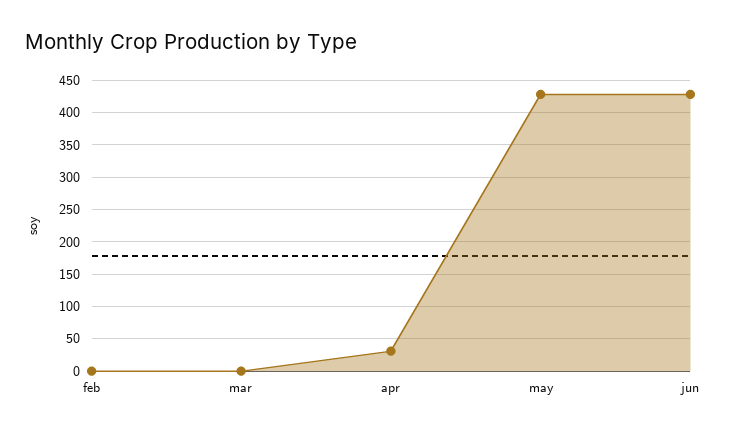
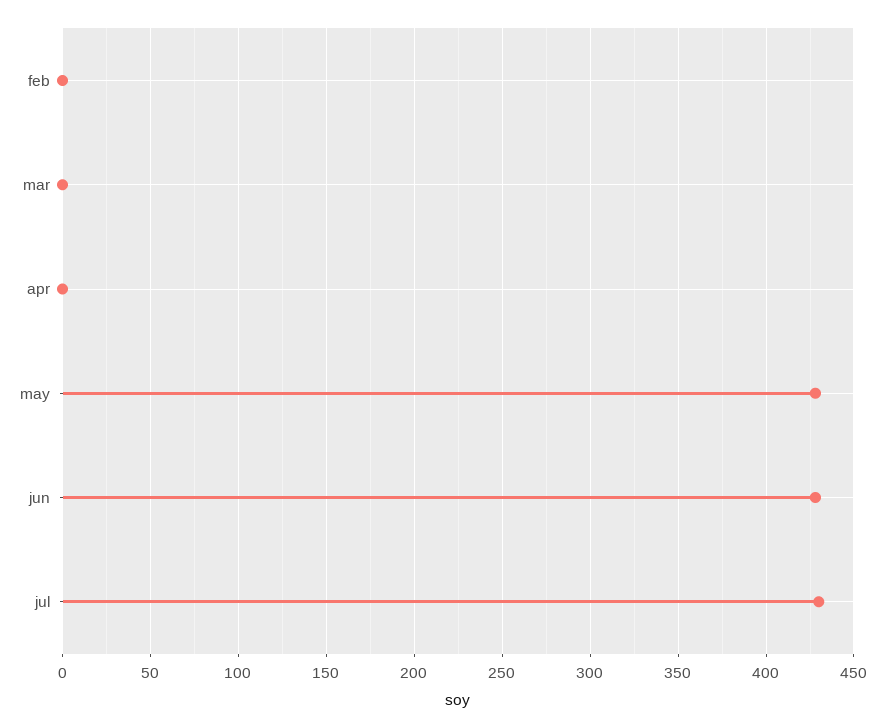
apr: 30 -> 0
jul: none -> 430

